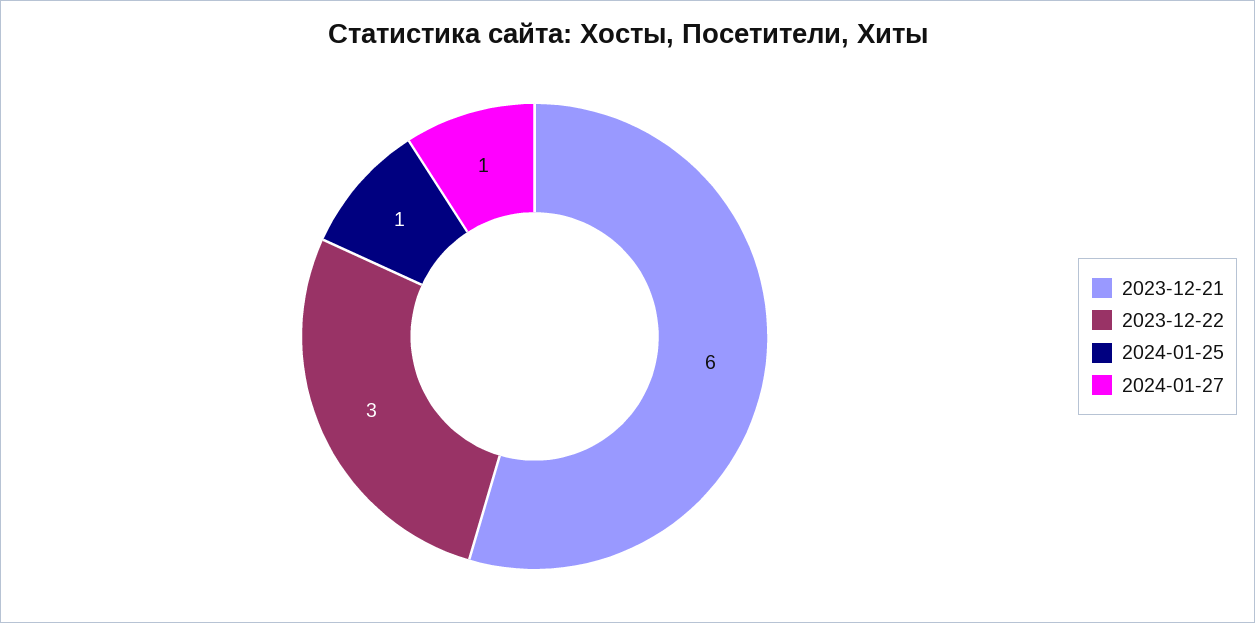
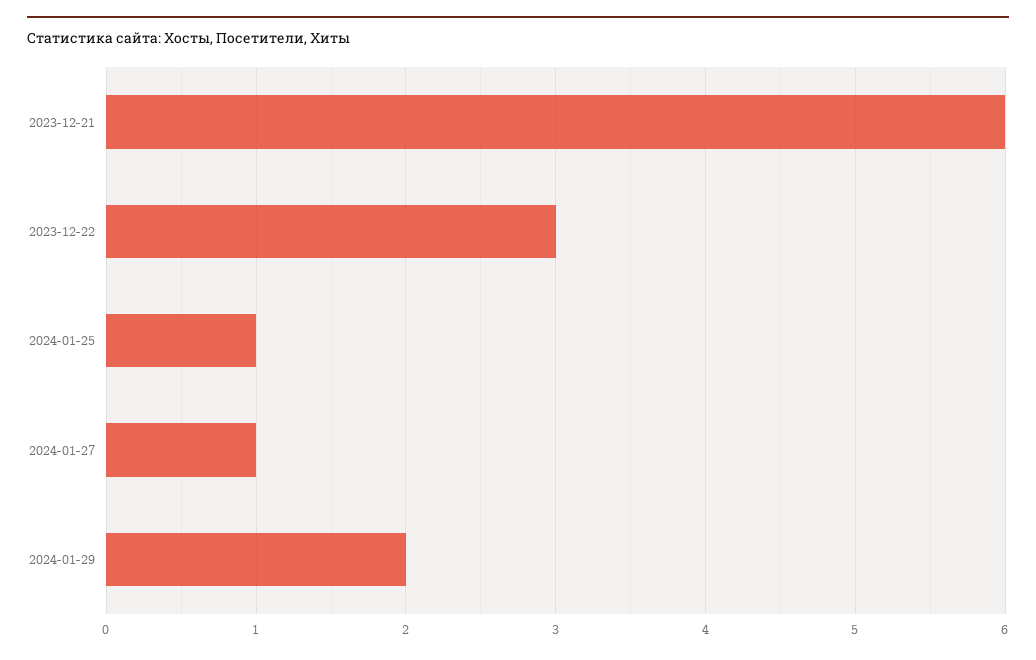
2024-01-29: none -> 2

